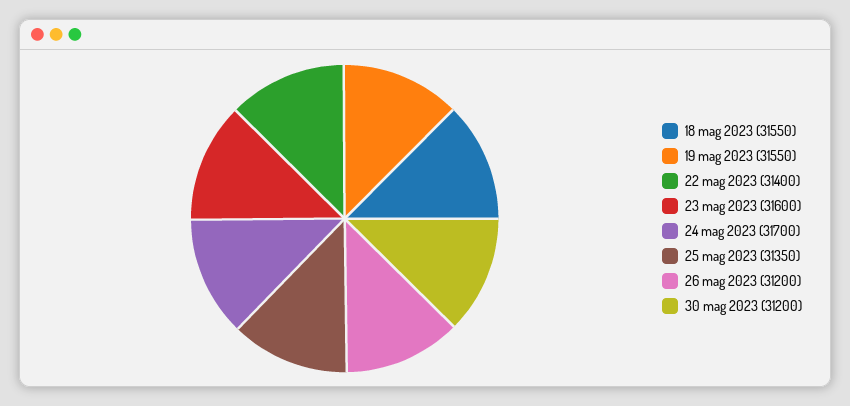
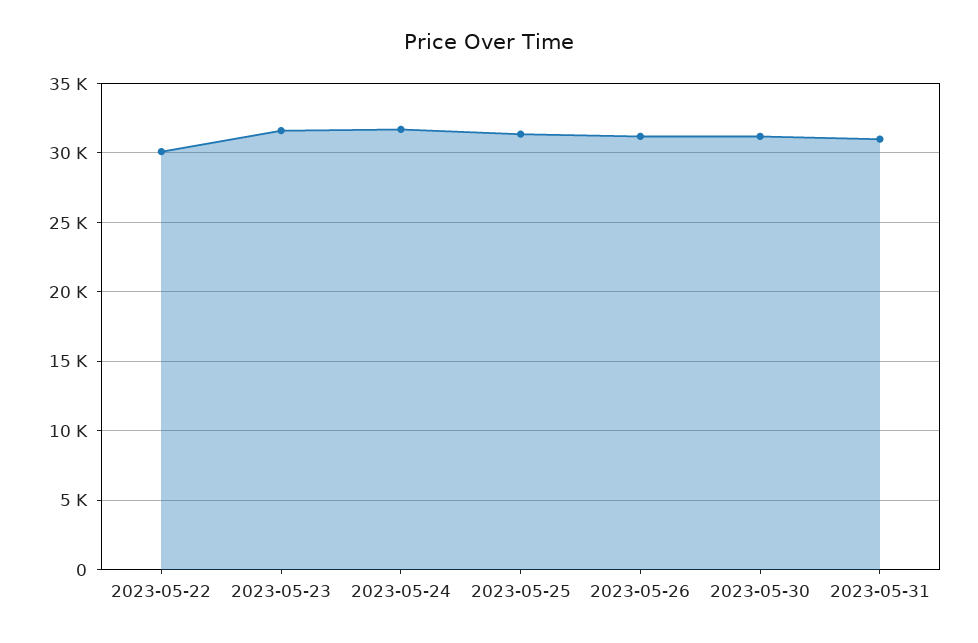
18 mag 2023: 31550 -> none
19 mag 2023: 31550 -> none
22 mag 2023: 31400 -> 30000
2023-05-31: none -> 31000

